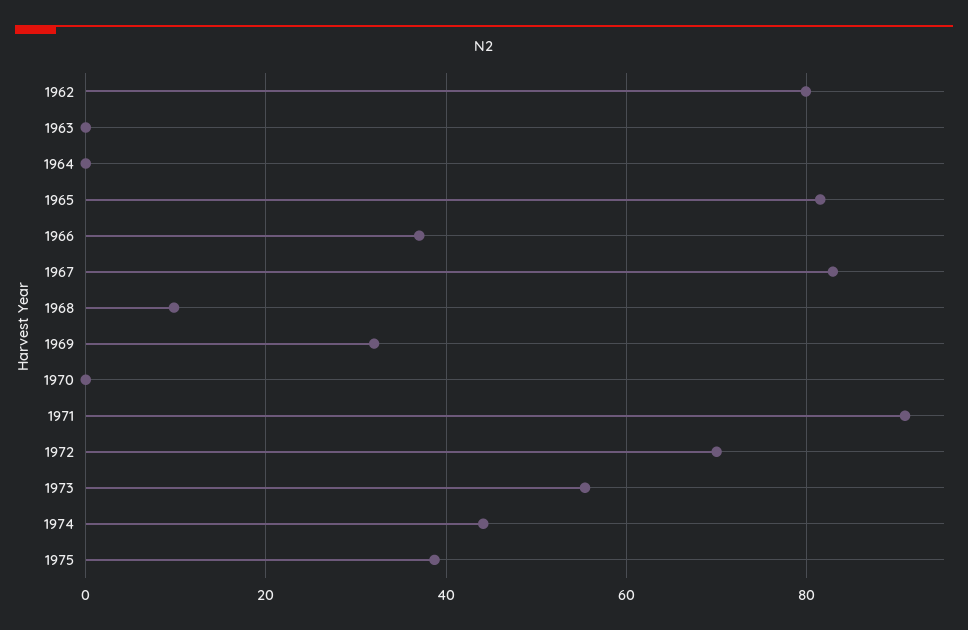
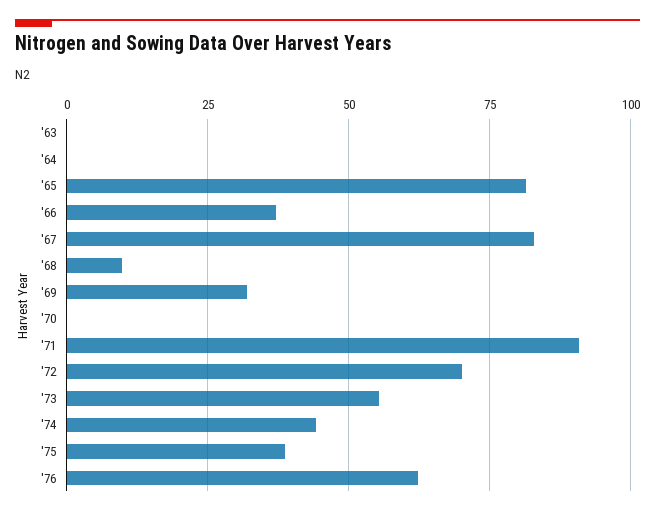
1962: 80 -> none
'76: none -> 62.5

